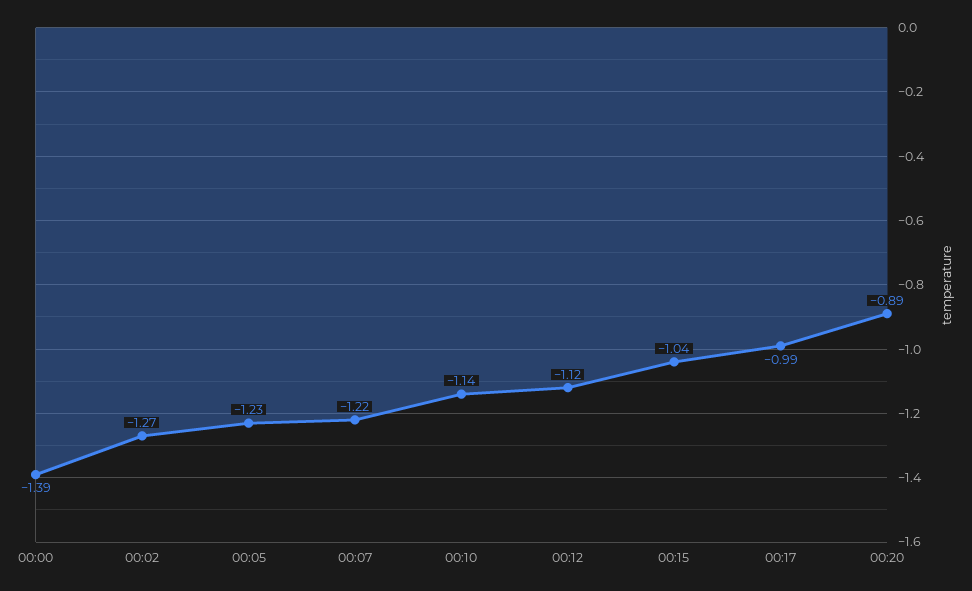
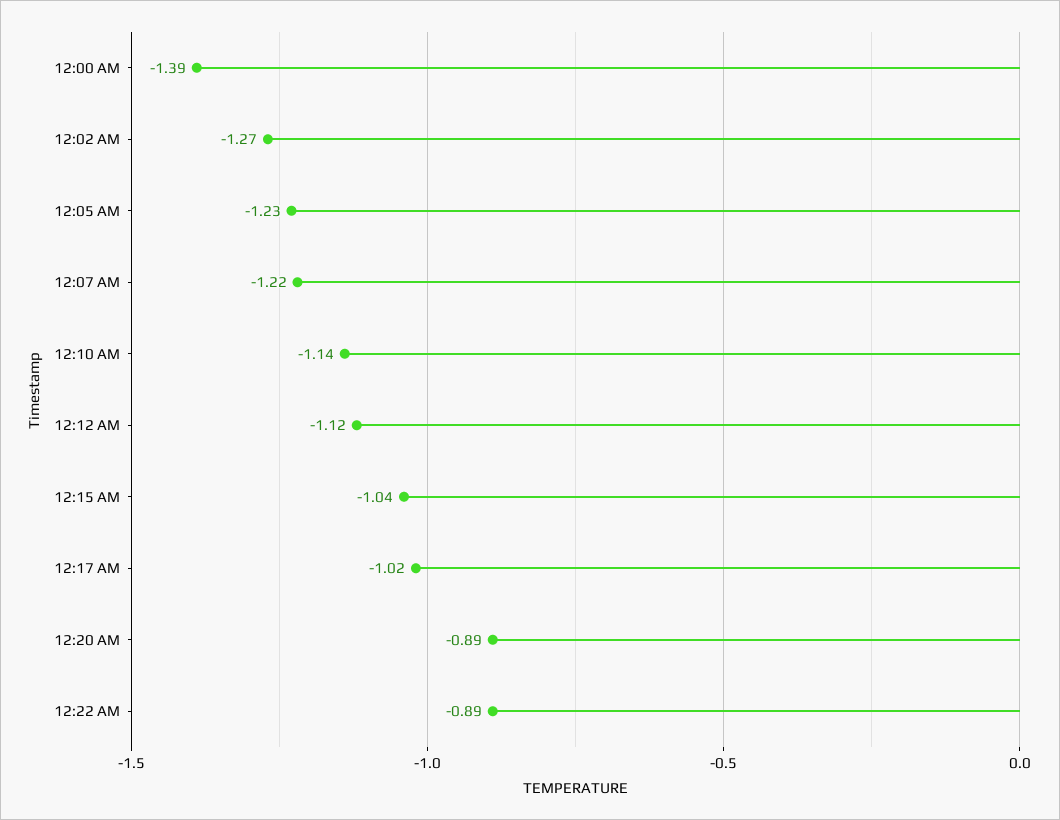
00:17: -0.99 -> -1.02
12:22 AM: none -> -0.89

